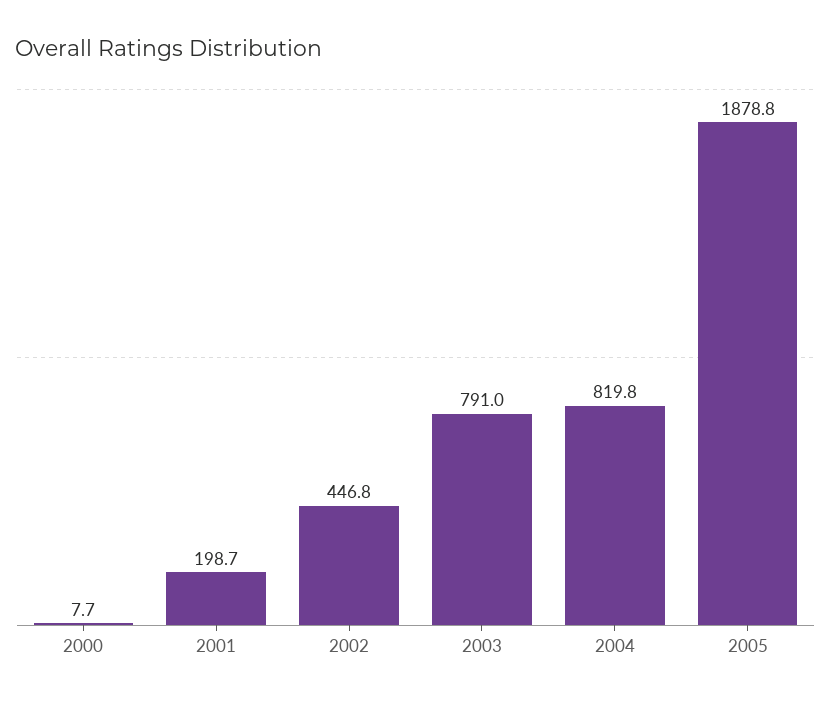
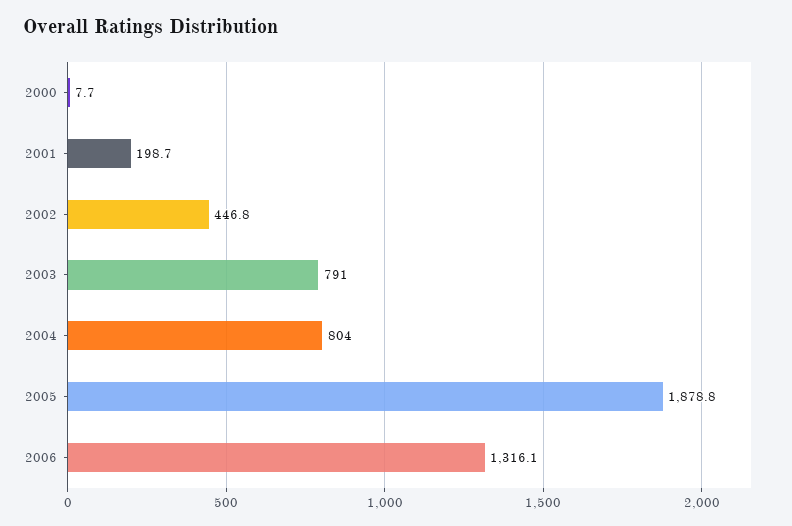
2004: 819.8 -> 804
2006: none -> 1316.1

